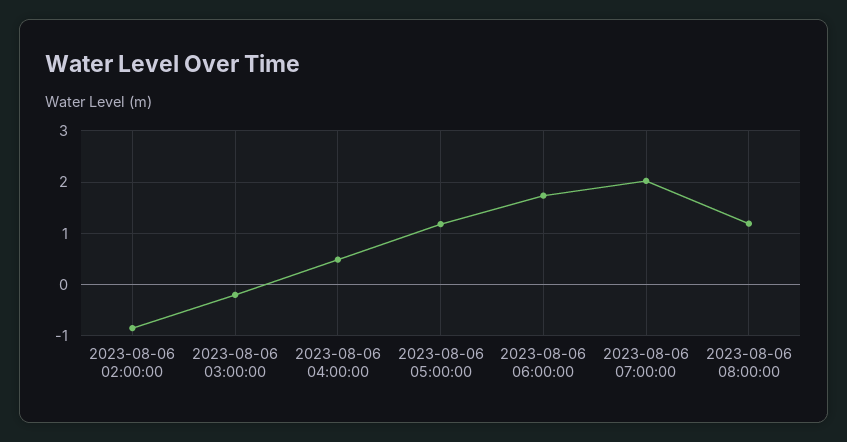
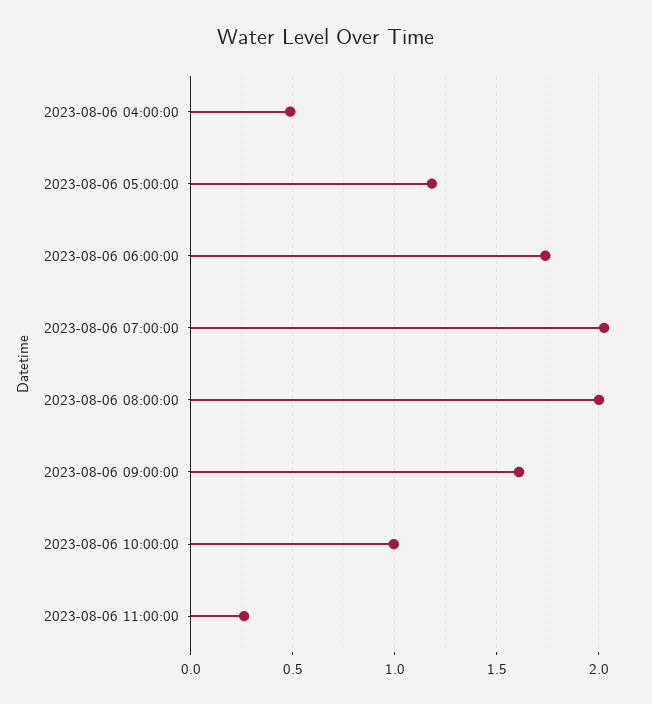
2023-08-06 02:00:00: -0.8 -> none
2023-08-06 03:00:00: -0.2 -> none
2023-08-06 08:00:00: 1.2 -> 2
2023-08-06 09:00:00: none -> 1.6
2023-08-06 10:00:00: none -> 1
2023-08-06 11:00:00: none -> 0.25

